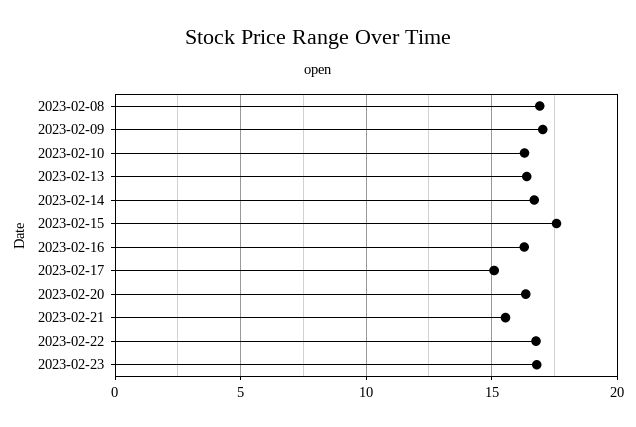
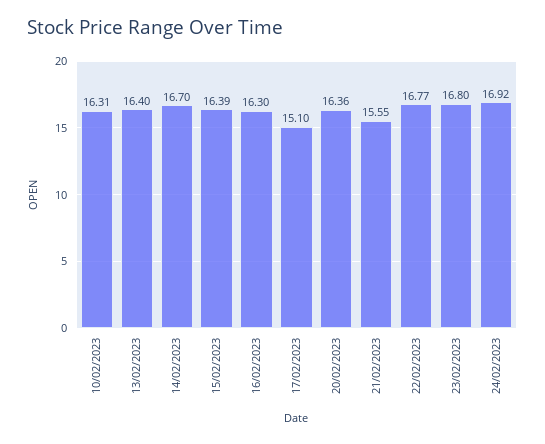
2023-02-08: 17 -> none
2023-02-09: 17 -> none
2023-02-15: 17.5 -> 16.39
24/02/2023: none -> 16.92

